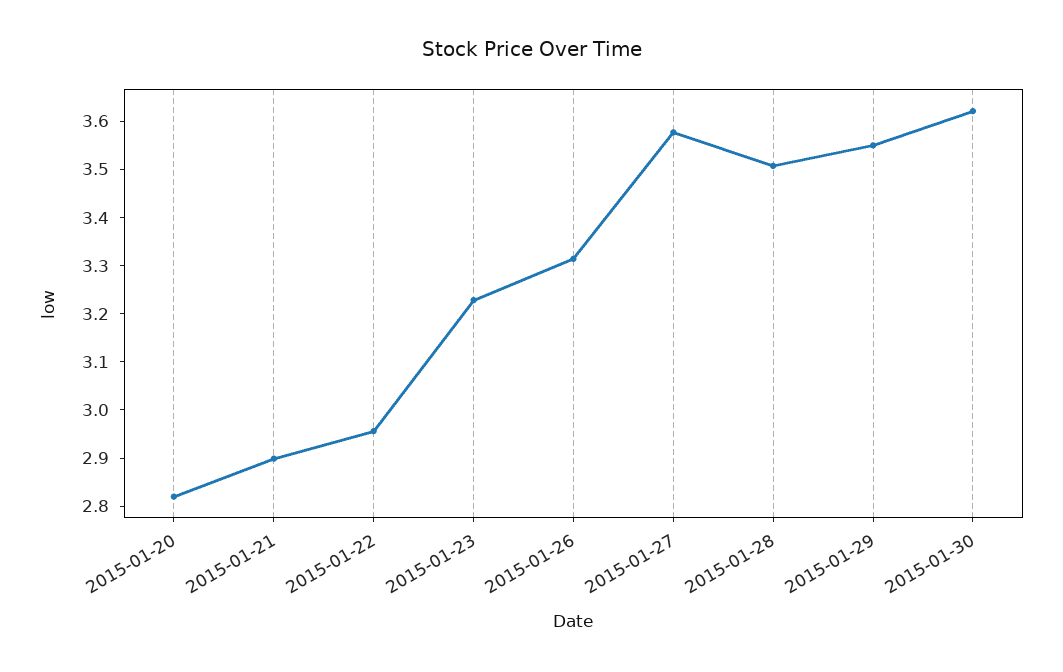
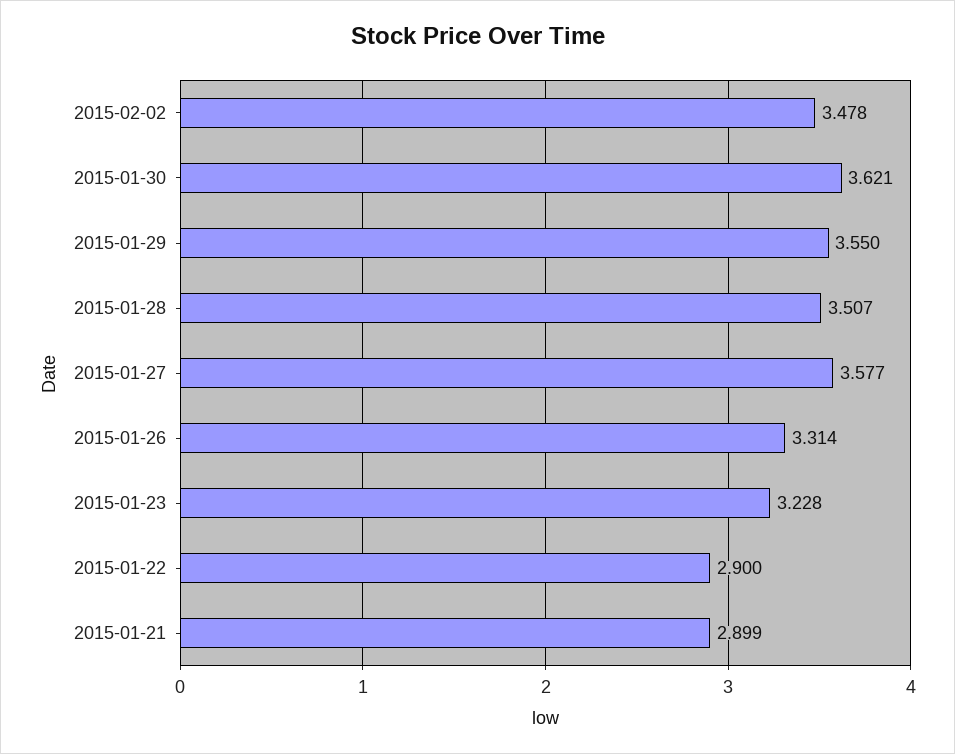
2015-01-20: 2.82 -> none
2015-01-22: 2.96 -> 2.9
2015-02-02: none -> 3.478

